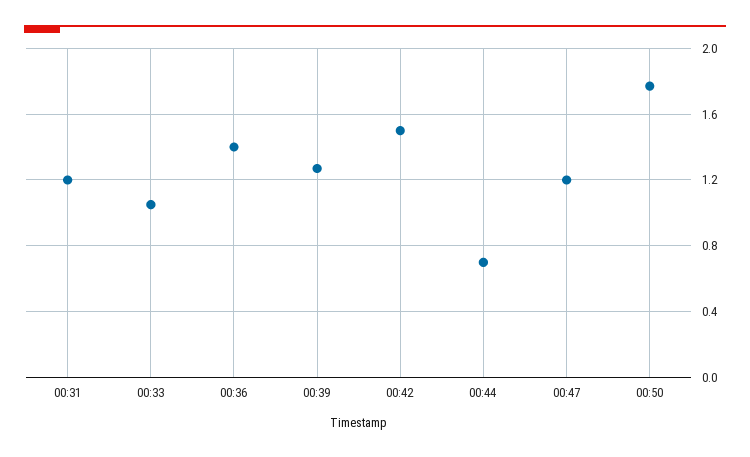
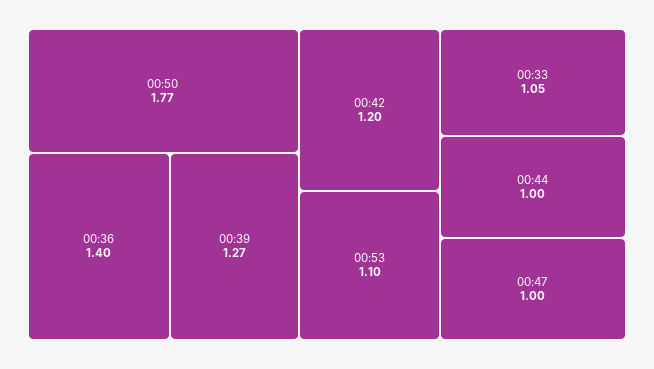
00:31: 1.2 -> none
00:42: 1.5 -> 1.2
00:44: 0.7 -> 1
00:47: 1.2 -> 1
00:53: none -> 1.1

